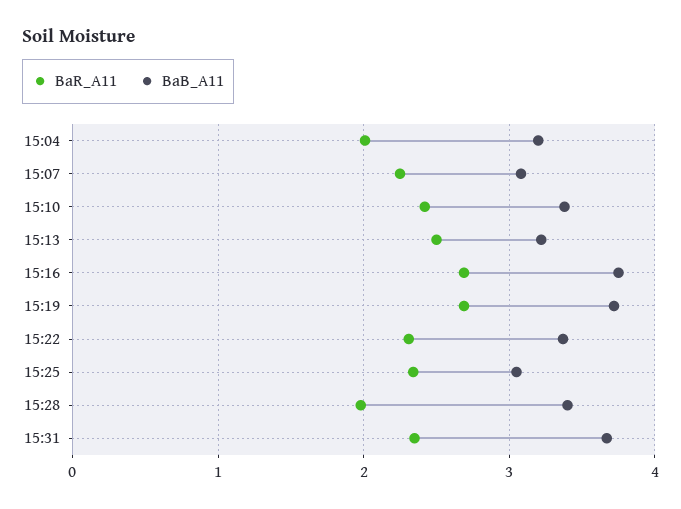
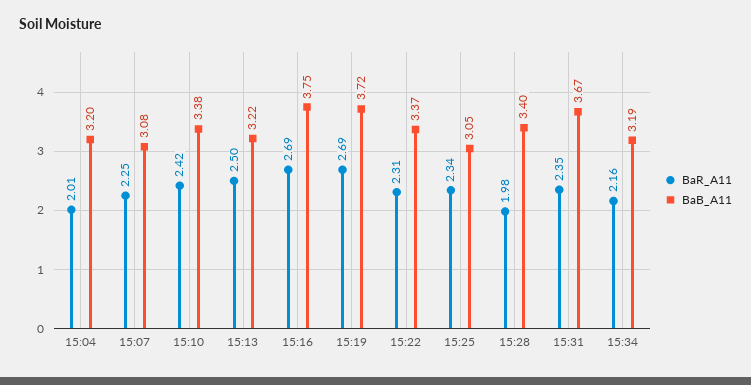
BaR_A11, 15:34: none -> 2.16
BaB_A11, 15:34: none -> 3.19

